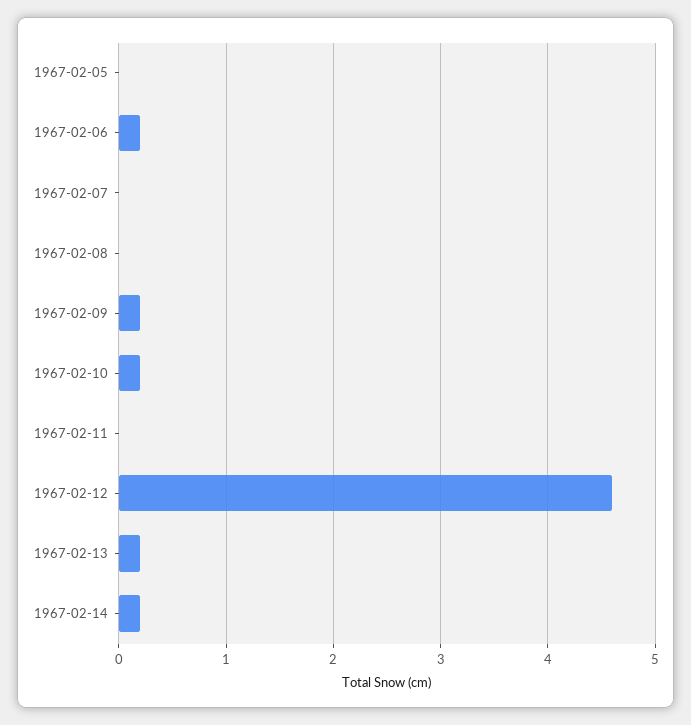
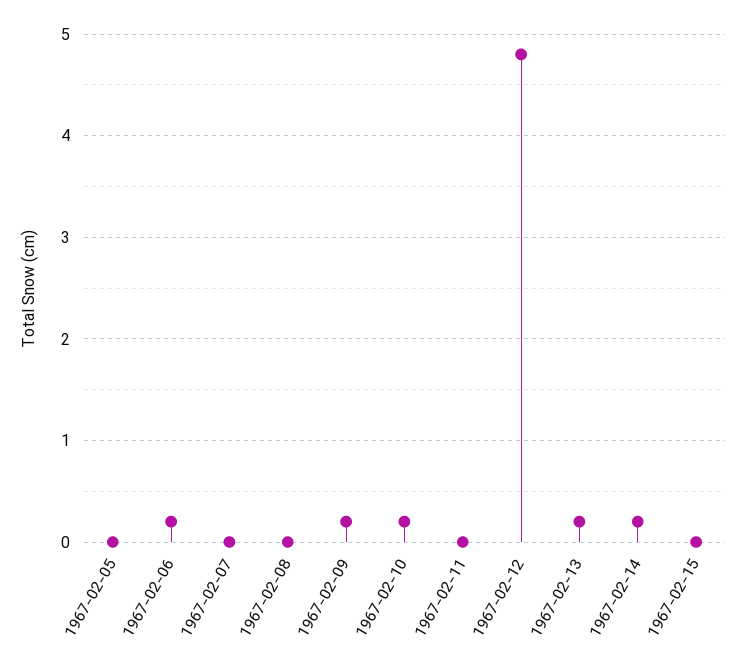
1967-02-12: 4.6 -> 4.8
1967-02-15: none -> 0

